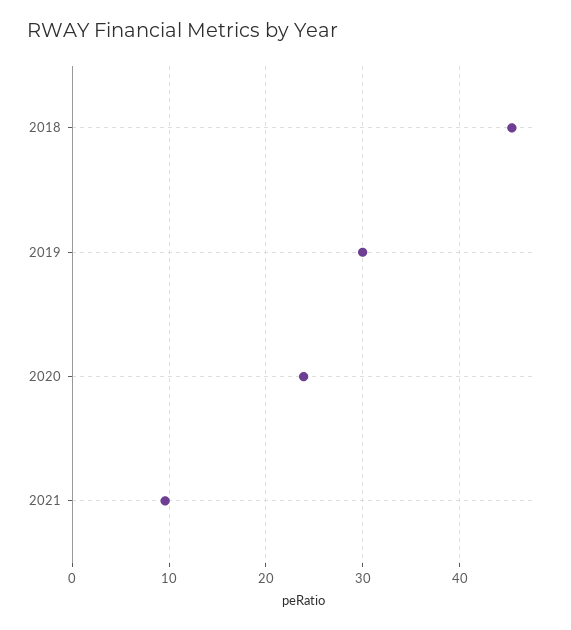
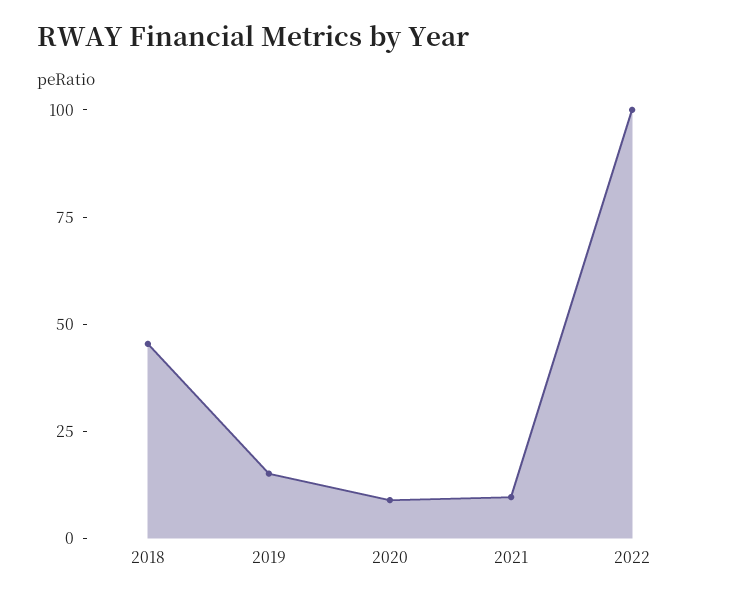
2019: 30 -> 15
2020: 24 -> 10
2022: none -> 100

